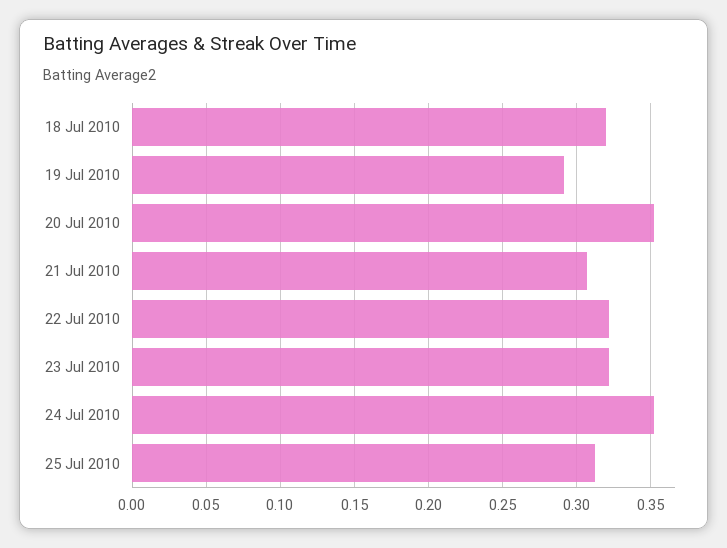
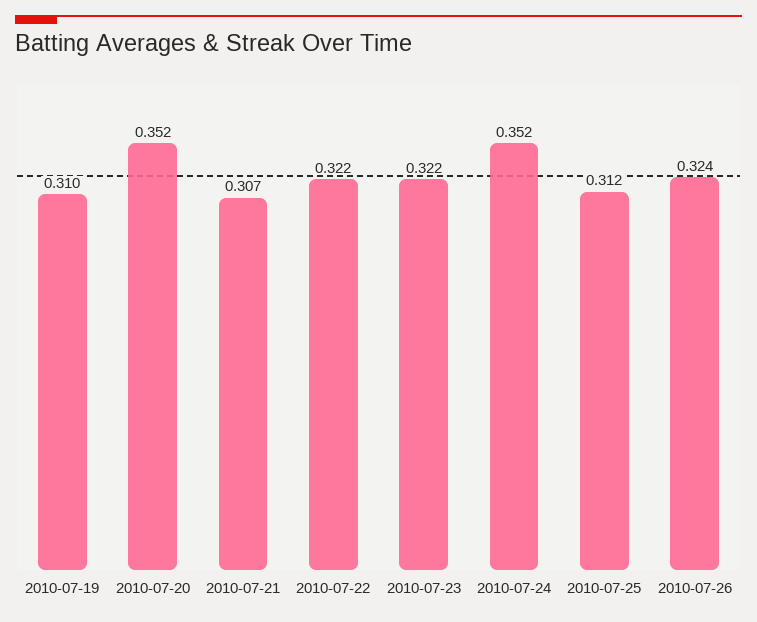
18 Jul 2010: 0.32 -> none
19 Jul 2010: 0.29 -> 0.31
2010-07-26: none -> 0.324

